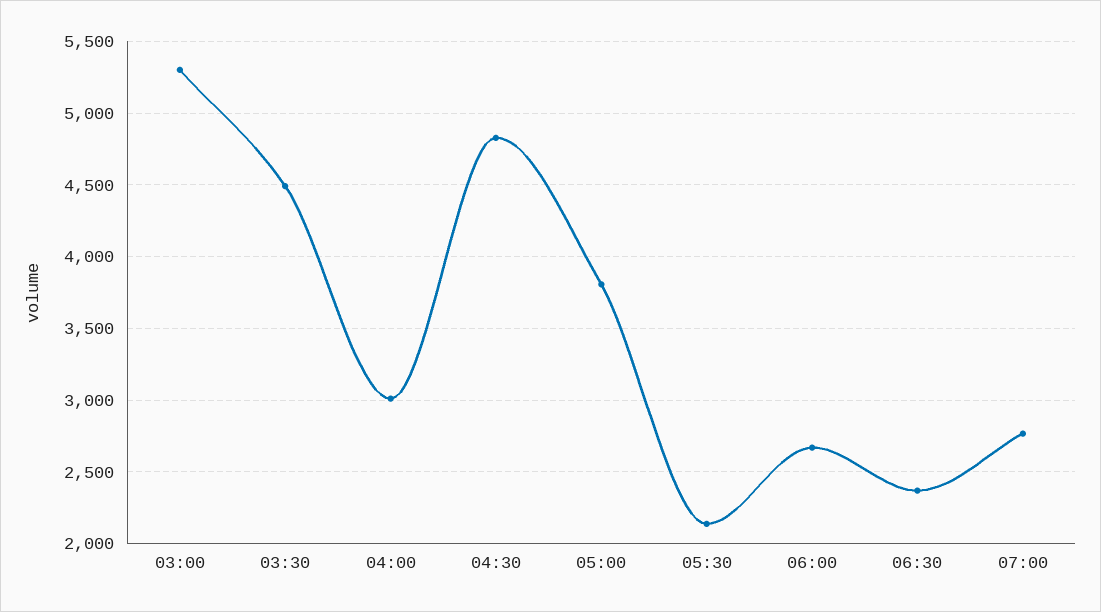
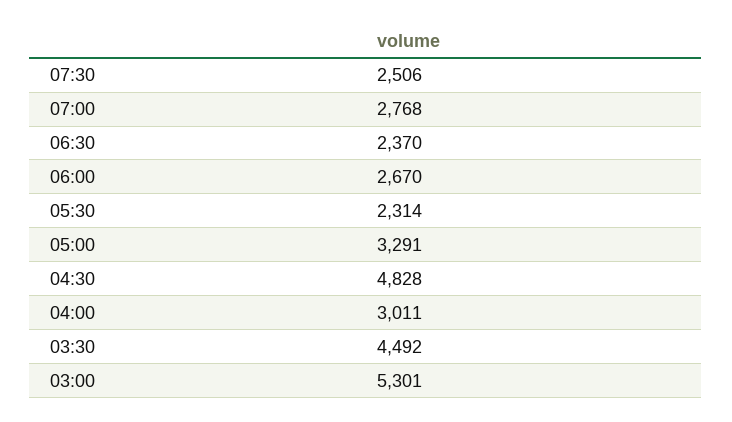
05:00: 3800 -> 3291
05:30: 2150 -> 2314
07:30: none -> 2506

